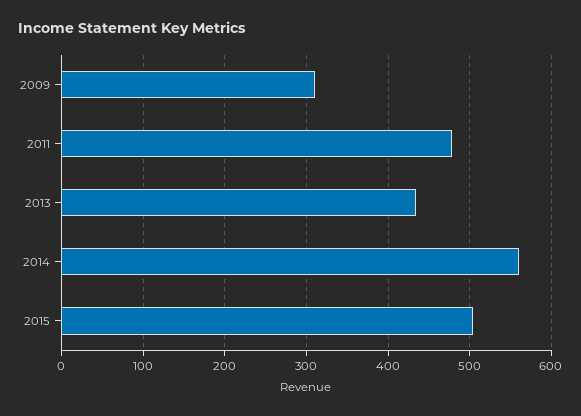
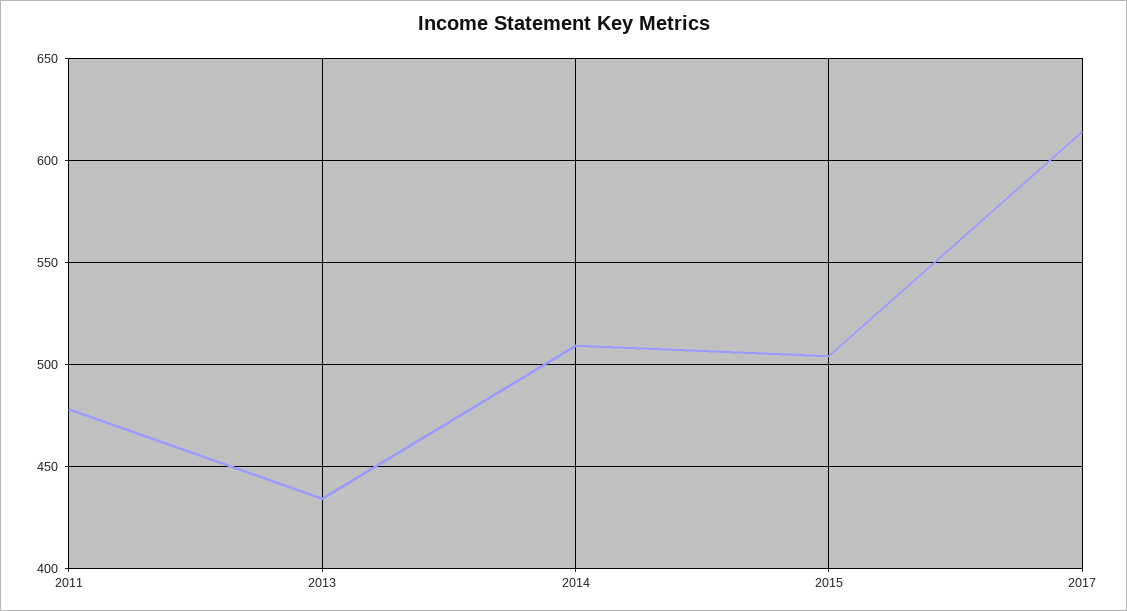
2009: 310 -> none
2014: 560 -> 510
2017: none -> 615

